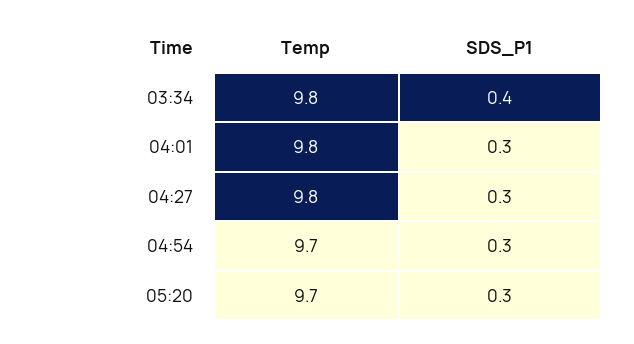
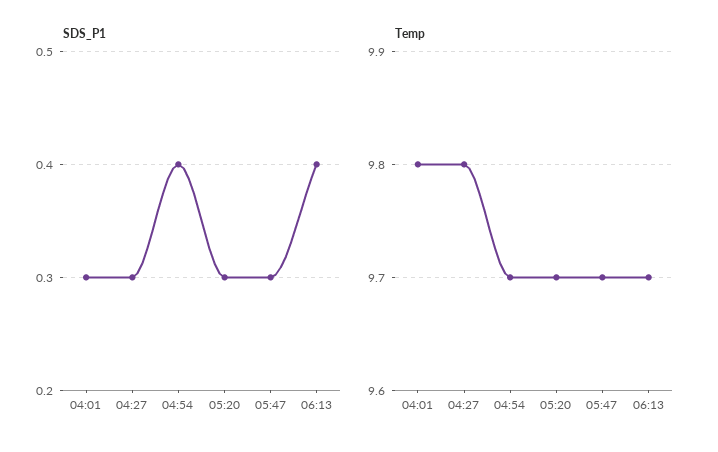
Temp, 03:34: 9.8 -> none
SDS_P1, 03:34: 0.4 -> none
SDS_P1, 04:54: 0.3 -> 0.4
SDS_P1, 05:47: none -> 0.3
SDS_P1, 06:13: none -> 0.4
Temp, 05:47: none -> 9.7
Temp, 06:13: none -> 9.7

